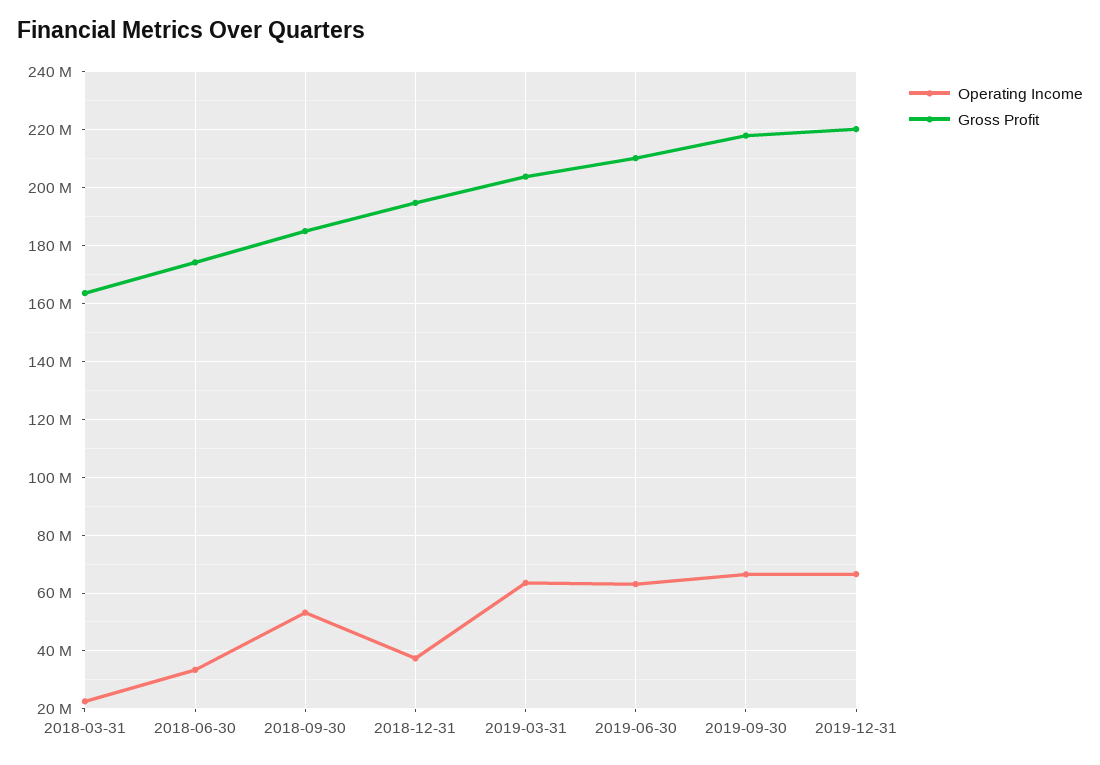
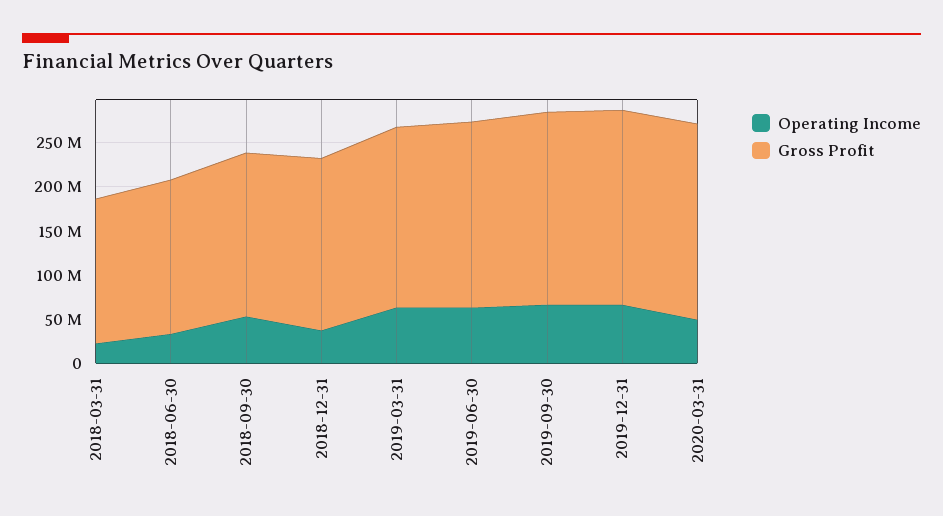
Operating Income, 2020-03-31: none -> 50000000
Gross Profit, 2020-03-31: none -> 220000000

